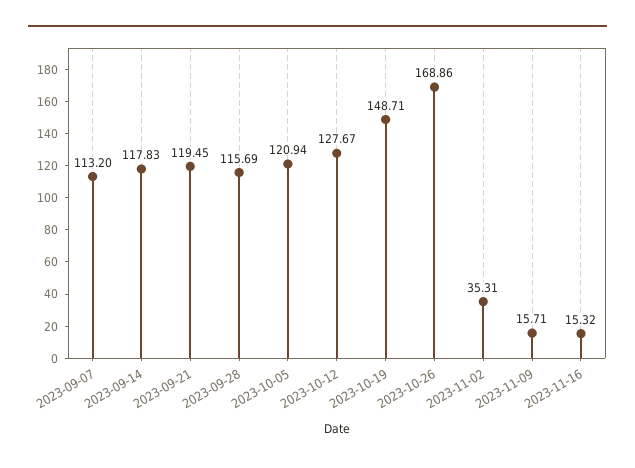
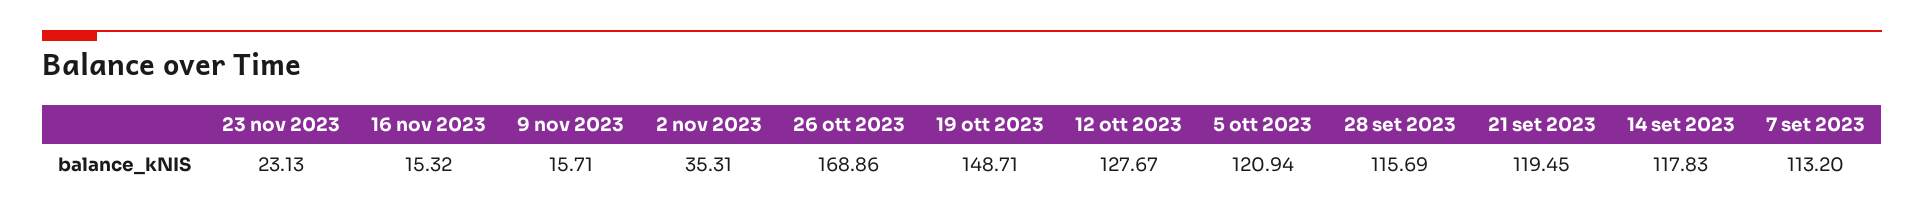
23 nov 2023: none -> 23.13

